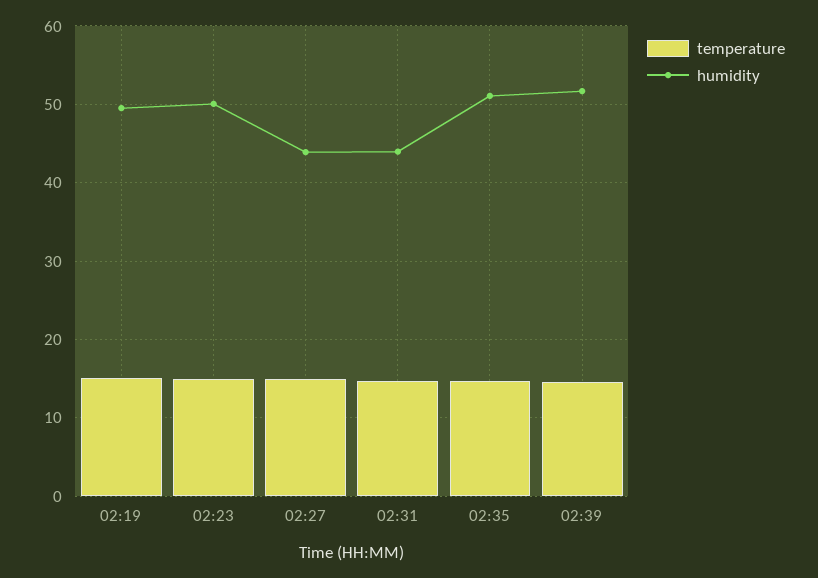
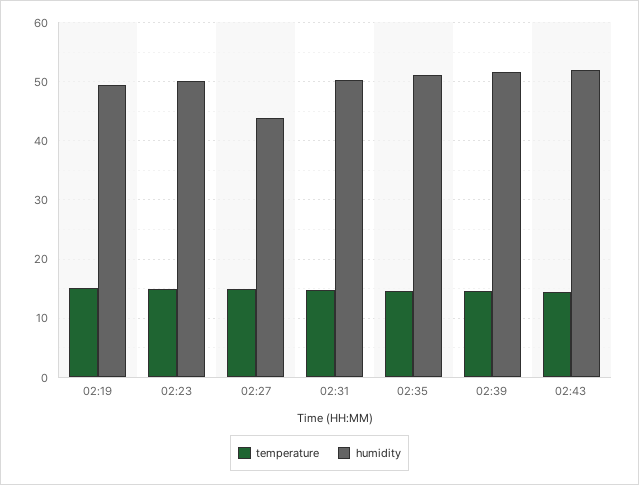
humidity, 02:31: 44 -> 50
temperature, 02:43: none -> 14
humidity, 02:43: none -> 52

